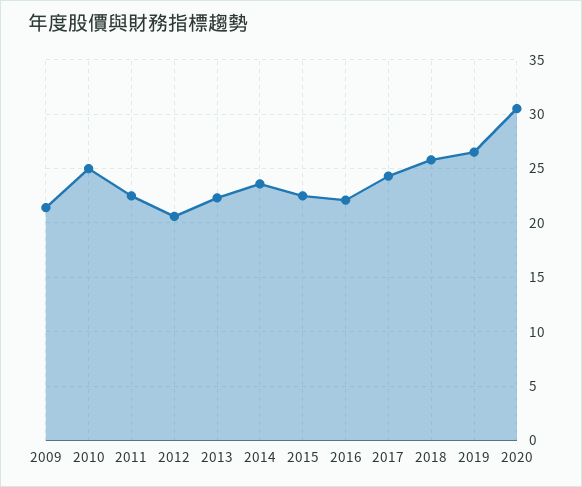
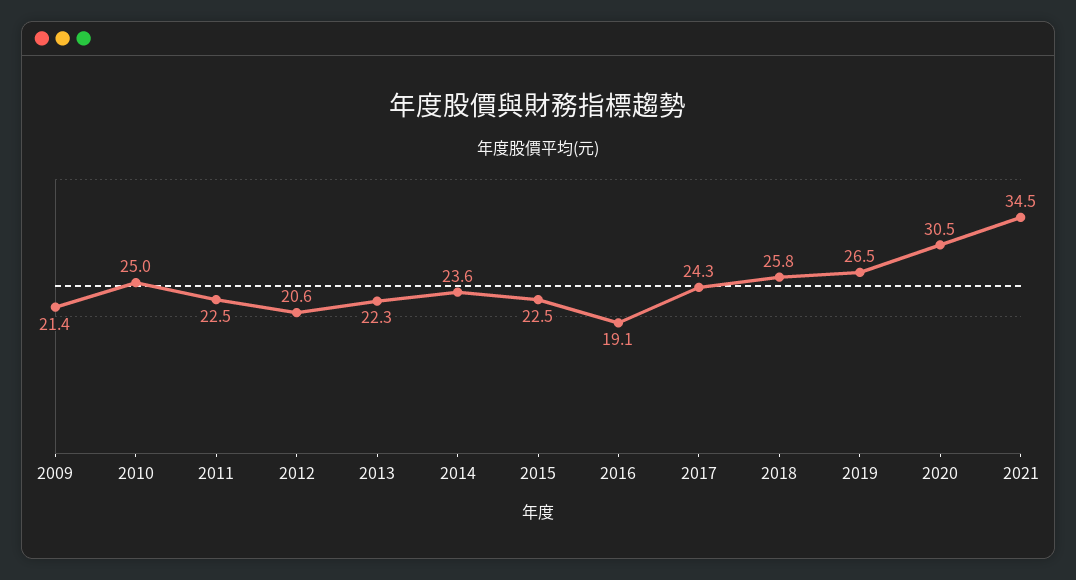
2016: 22 -> 19.1
2021: none -> 34.5

